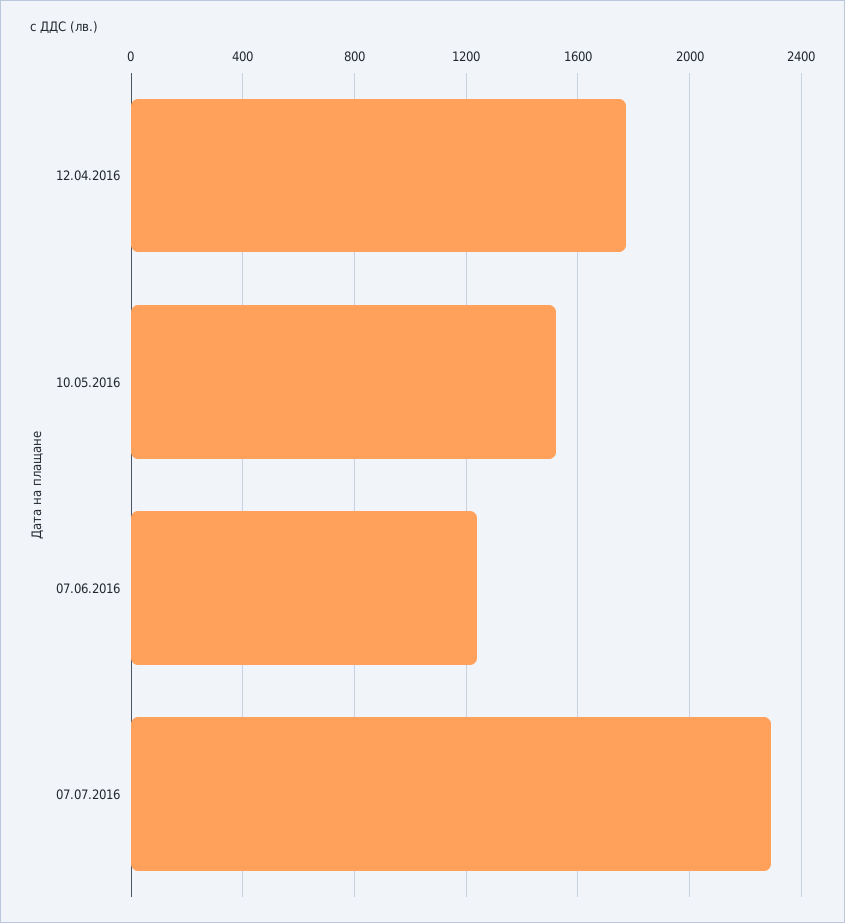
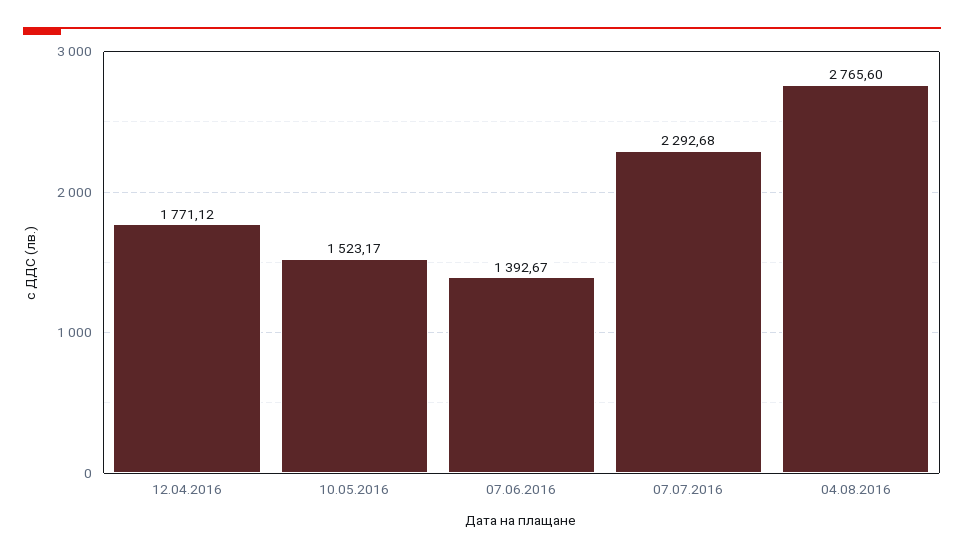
07.06.2016: 1250 -> 1392.67
04.08.2016: none -> 2765.6

